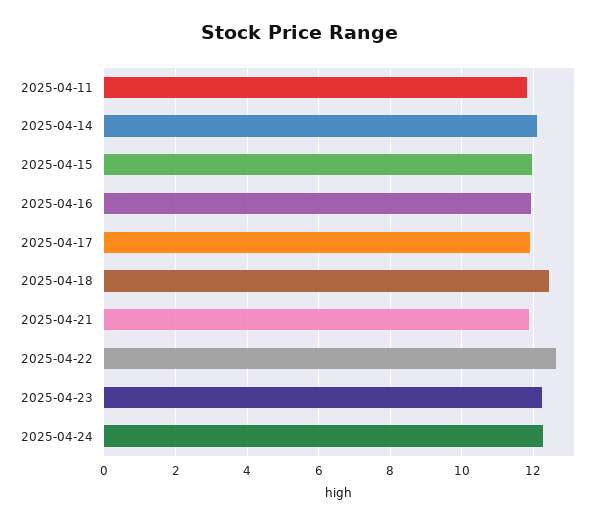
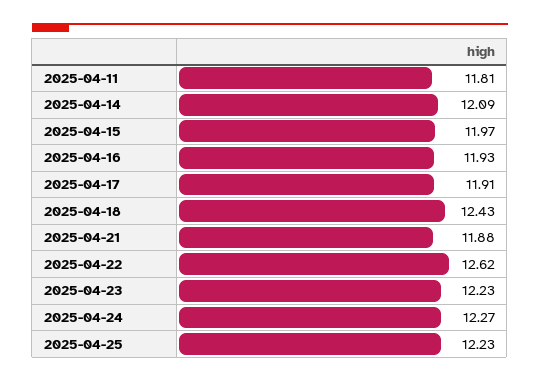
2025-04-25: none -> 12.23

